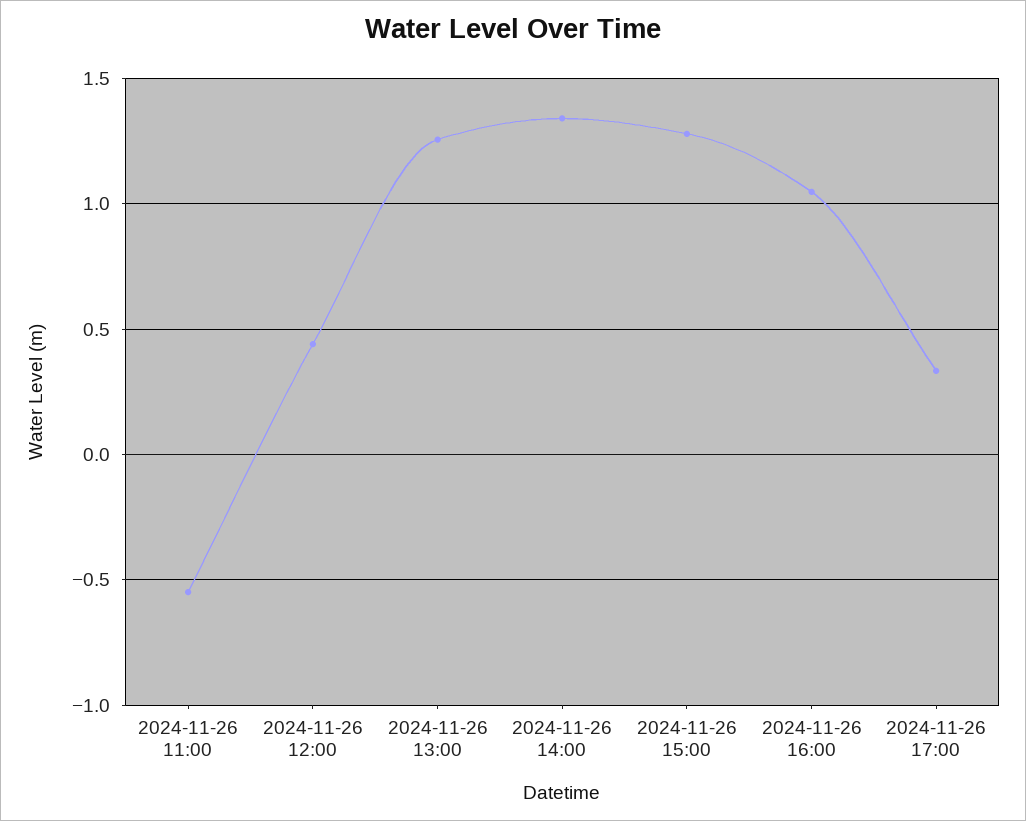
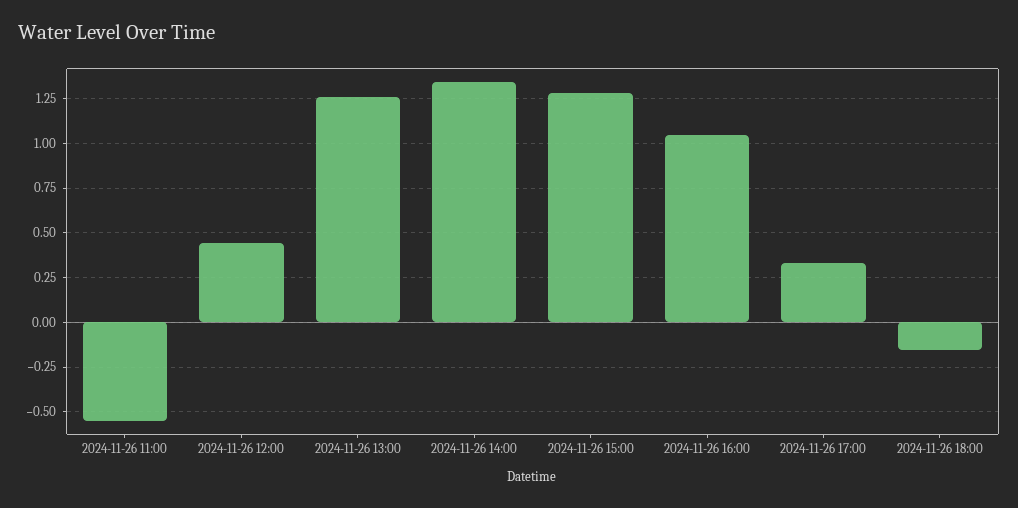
2024-11-26 18:00: none -> -0.15

